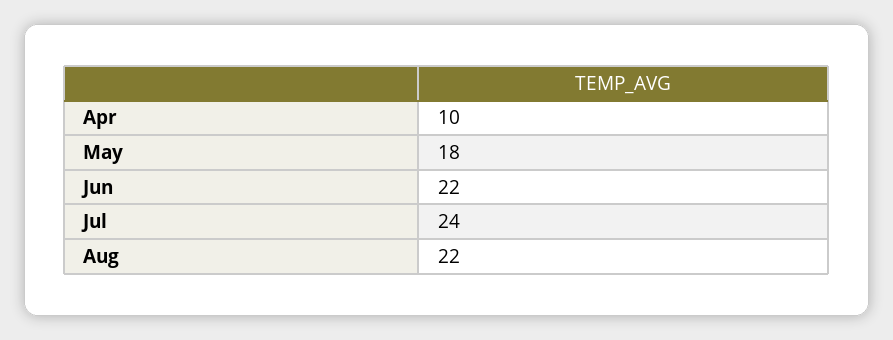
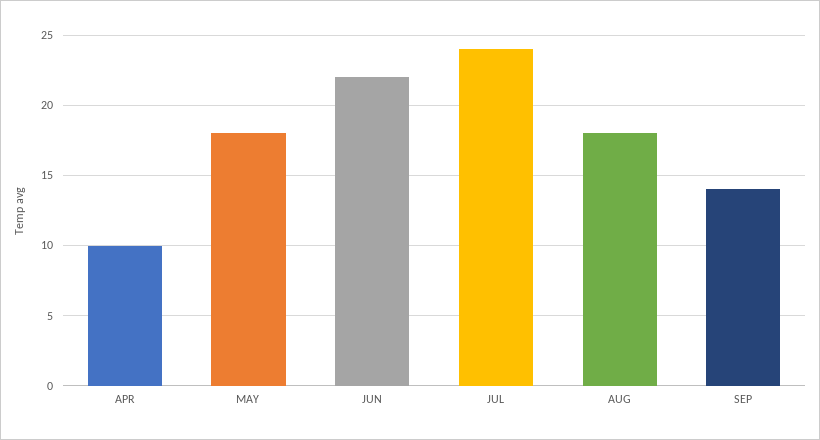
Aug: 22 -> 18
SEP: none -> 14

